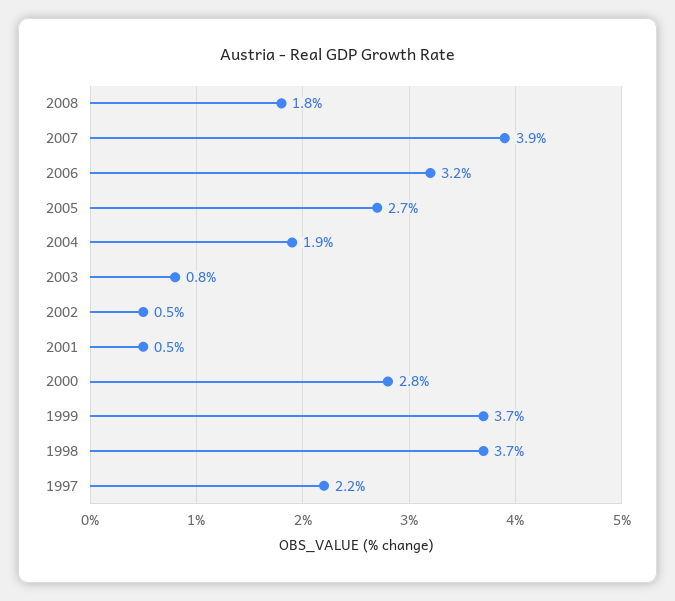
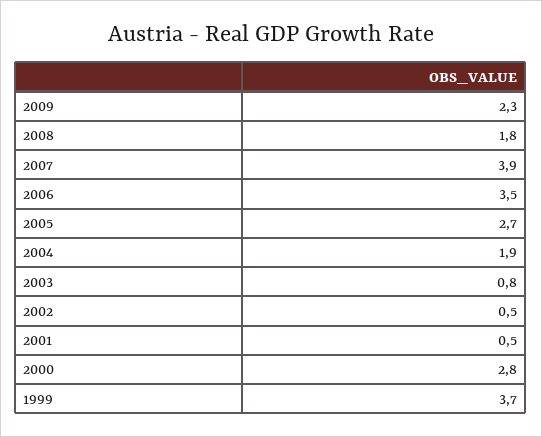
2006: 3.2 -> 3.5
1998: 3.7 -> none
1997: 2.2 -> none
2009: none -> 2.3

